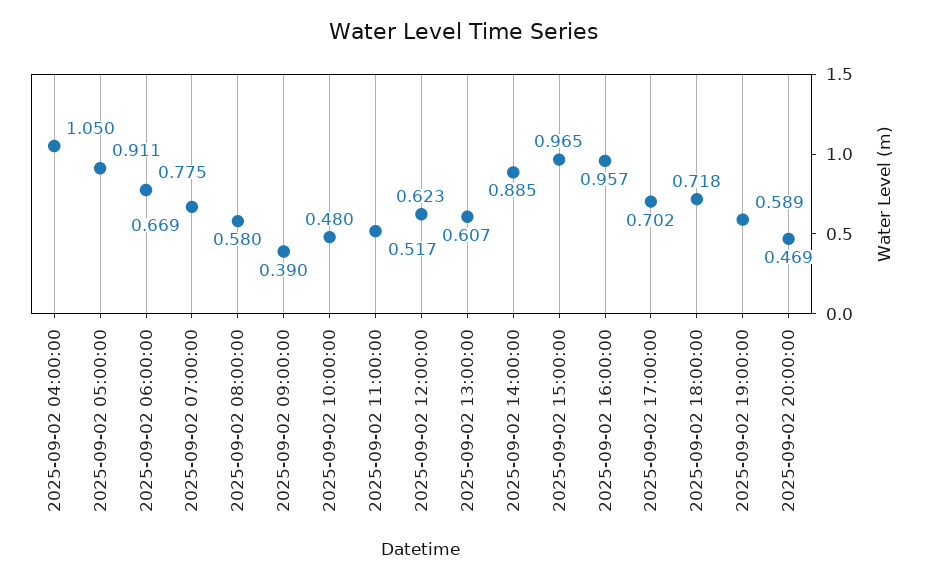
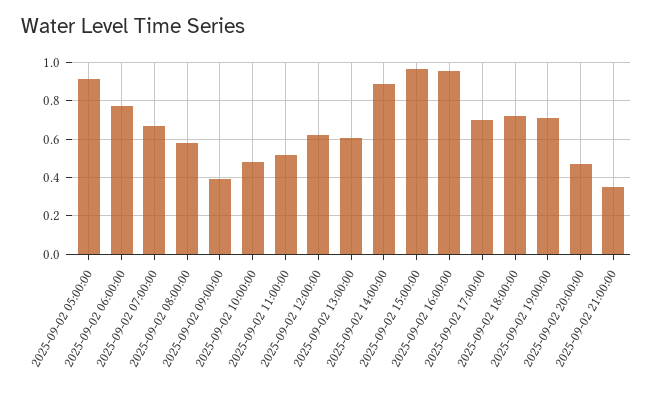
2025-09-02 04:00:00: 1.05 -> none
2025-09-02 19:00:00: 0.589 -> 0.7
2025-09-02 21:00:00: none -> 0.35

